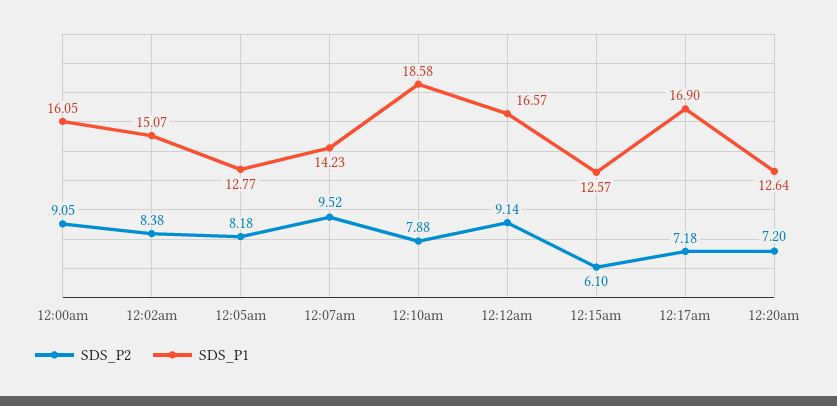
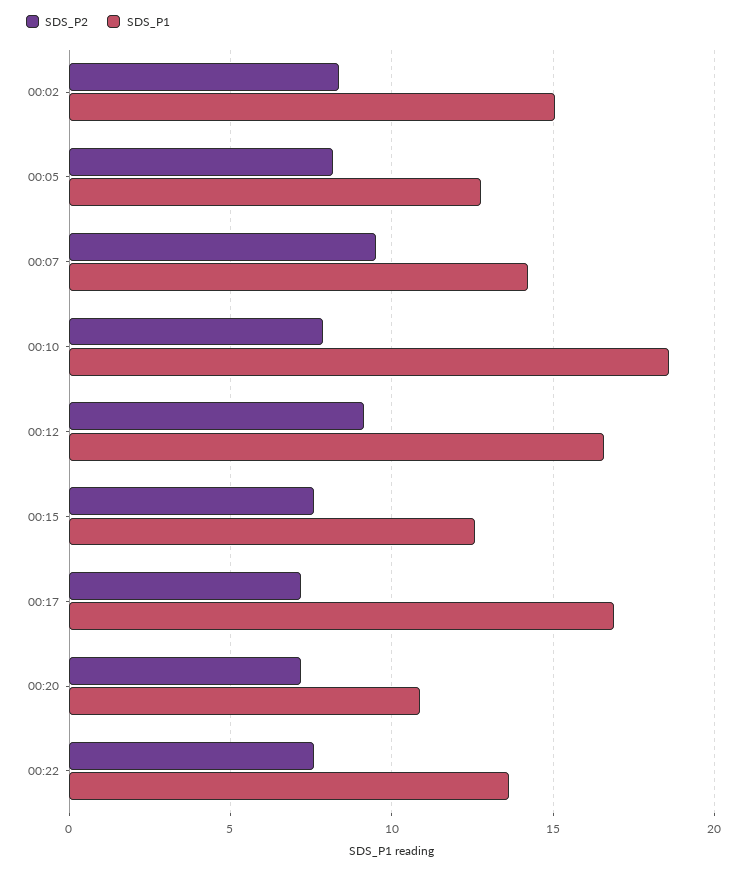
SDS_P2, 12:00am: 9.05 -> none
SDS_P1, 12:00am: 16.05 -> none
SDS_P2, 12:15am: 6.1 -> 7.5
SDS_P1, 12:20am: 12.64 -> 11
SDS_P2, 00:22: none -> 7.5
SDS_P1, 00:22: none -> 13.5

